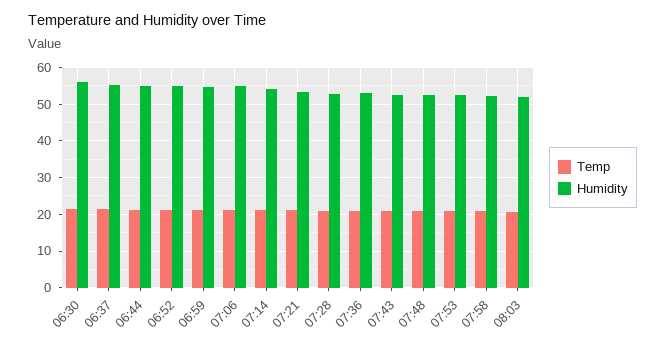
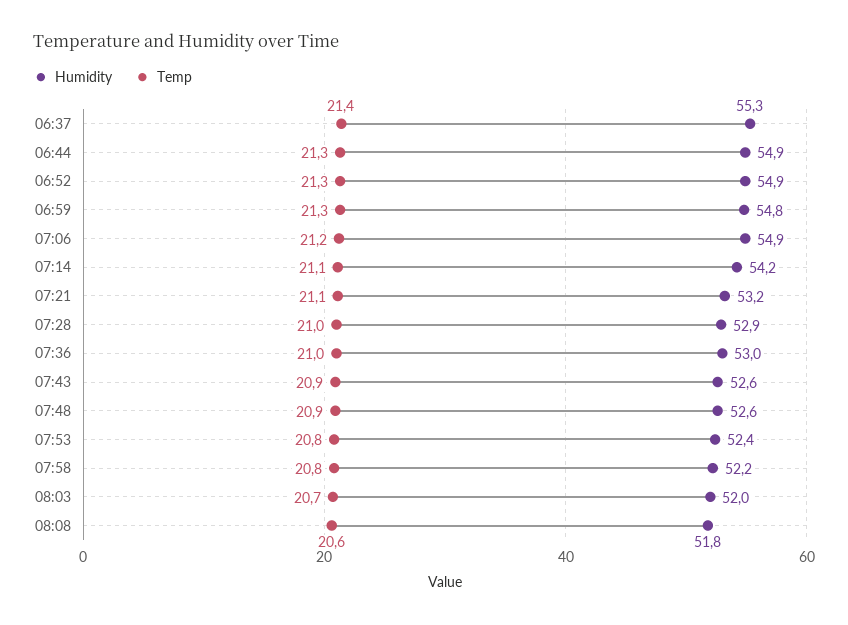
Temp, 06:30: 22 -> none
Humidity, 06:30: 56 -> none
Humidity, 08:08: none -> 51.8
Temp, 08:08: none -> 20.6

